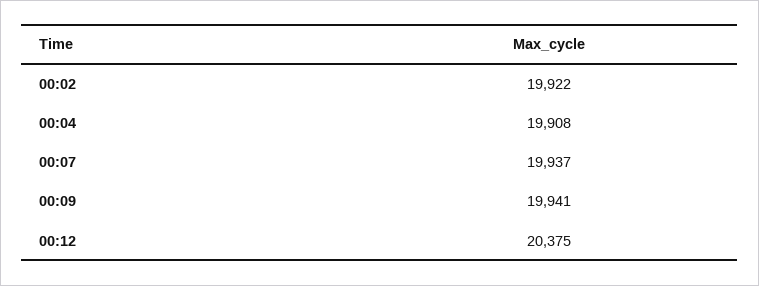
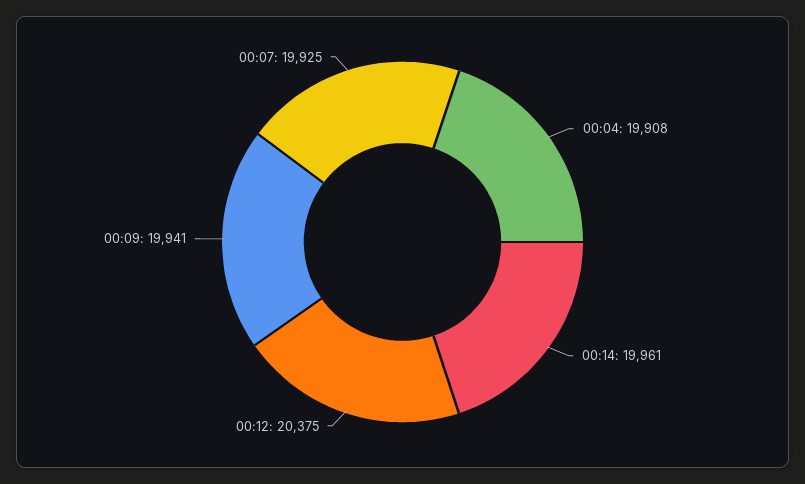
00:02: 19922 -> none
00:07: 19937 -> 19925
00:14: none -> 19961

